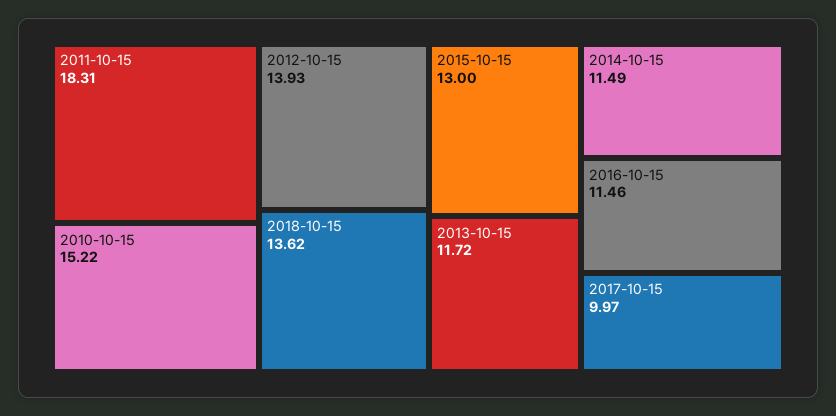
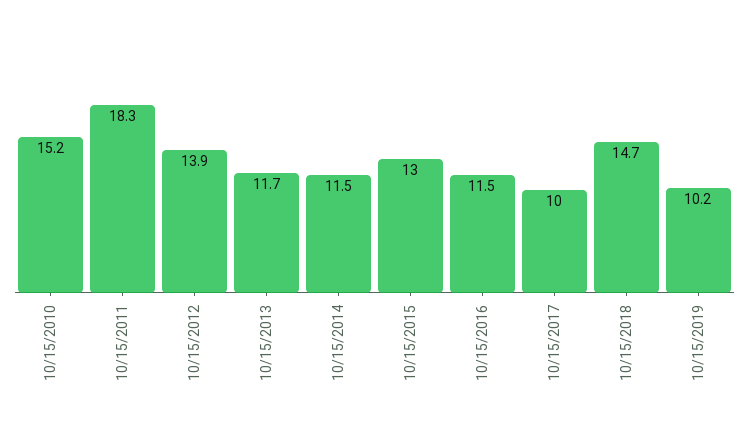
2018-10-15: 13.62 -> 14.7
10/15/2019: none -> 10.2

